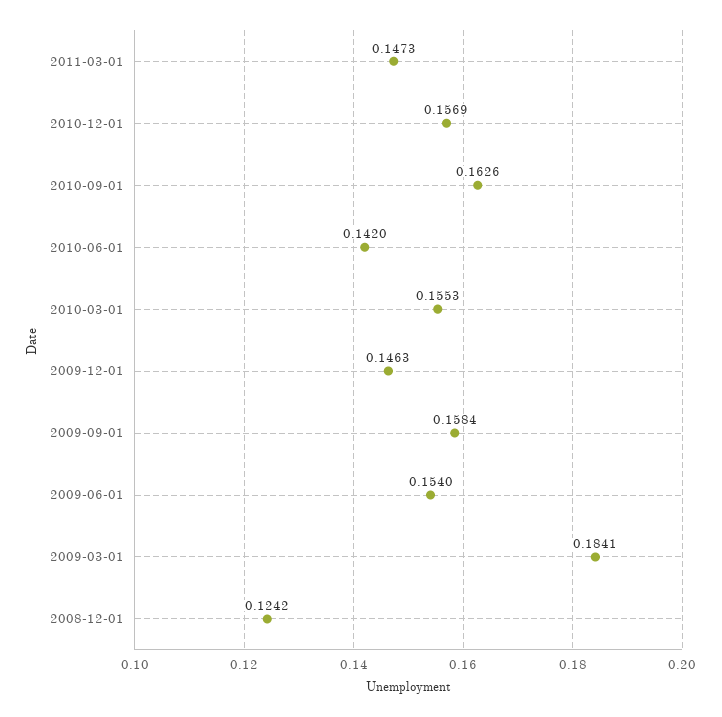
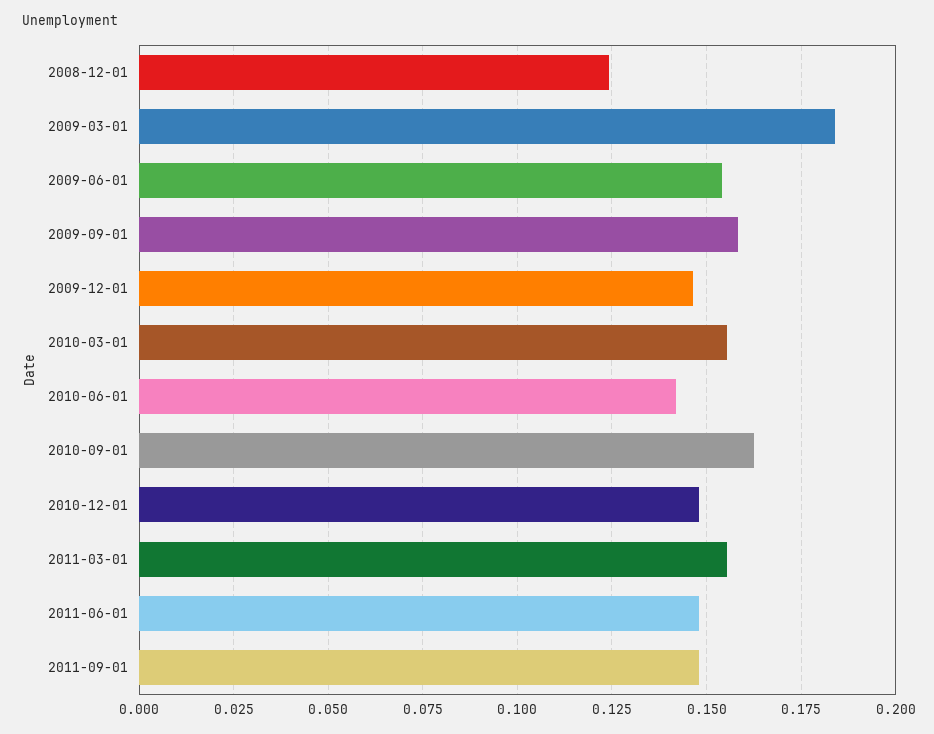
2011-03-01: 0.1473 -> 0.155
2010-12-01: 0.1569 -> 0.1475
2011-06-01: none -> 0.1475
2011-09-01: none -> 0.1475

